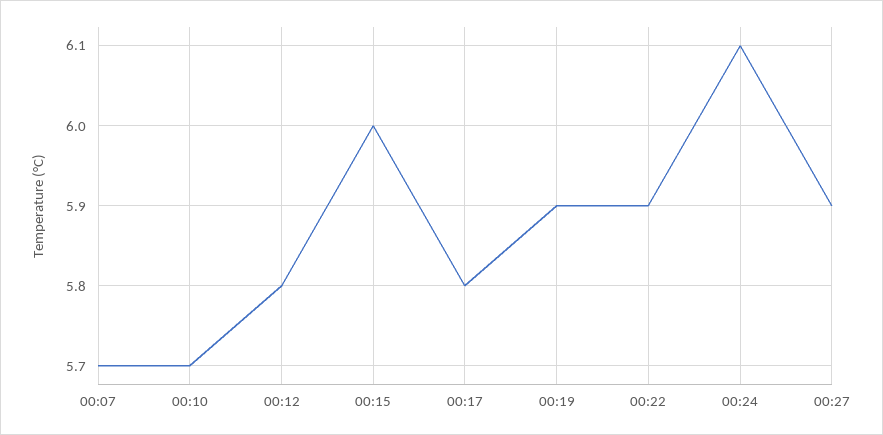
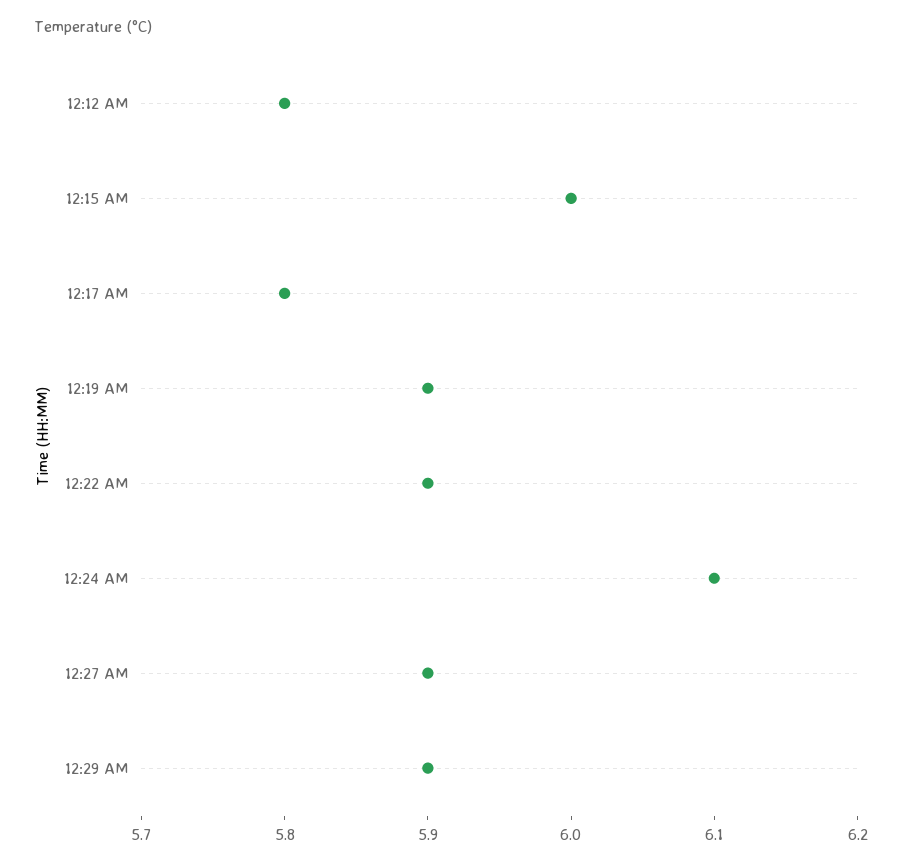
00:07: 5.7 -> none
00:10: 5.7 -> none
12:29 AM: none -> 5.9

